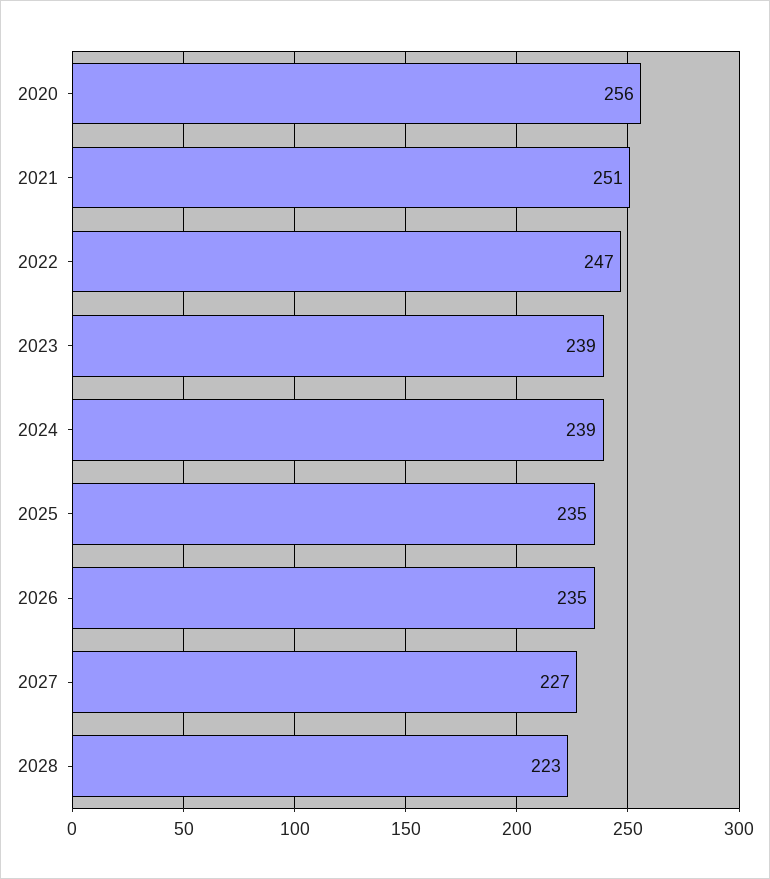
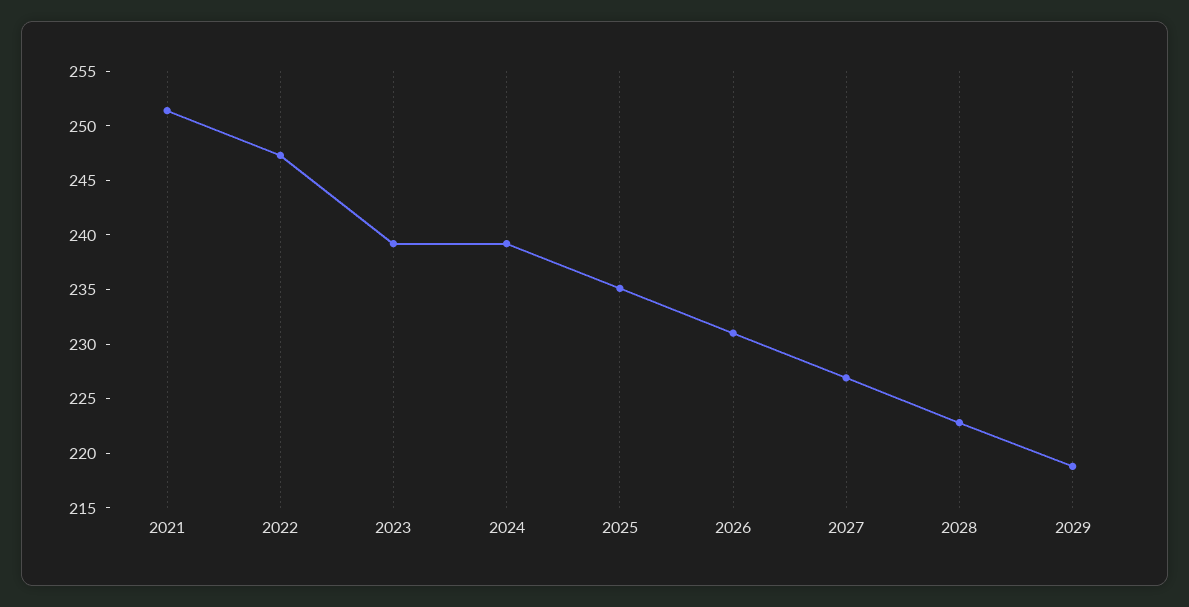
2020: 256 -> none
2026: 235 -> 231
2029: none -> 219

